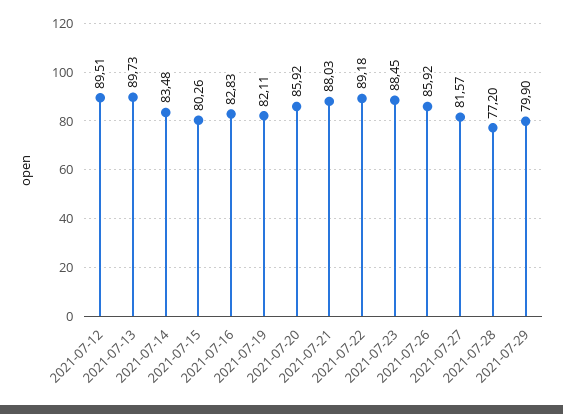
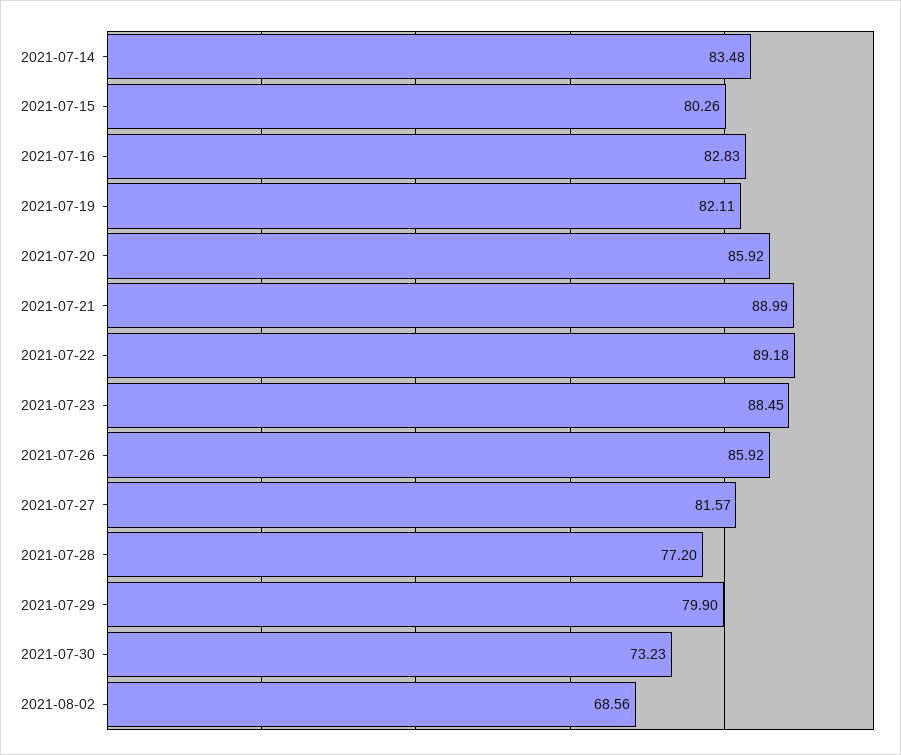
2021-07-12: 89.51 -> none
2021-07-13: 89.73 -> none
2021-07-21: 88.03 -> 88.99
2021-07-30: none -> 73.23
2021-08-02: none -> 68.56

